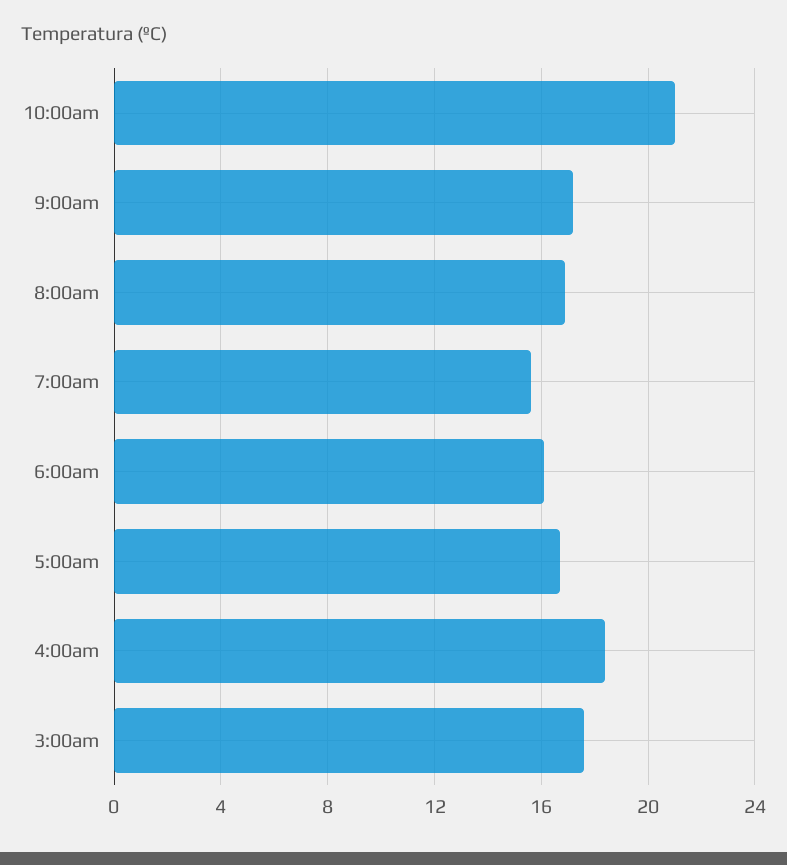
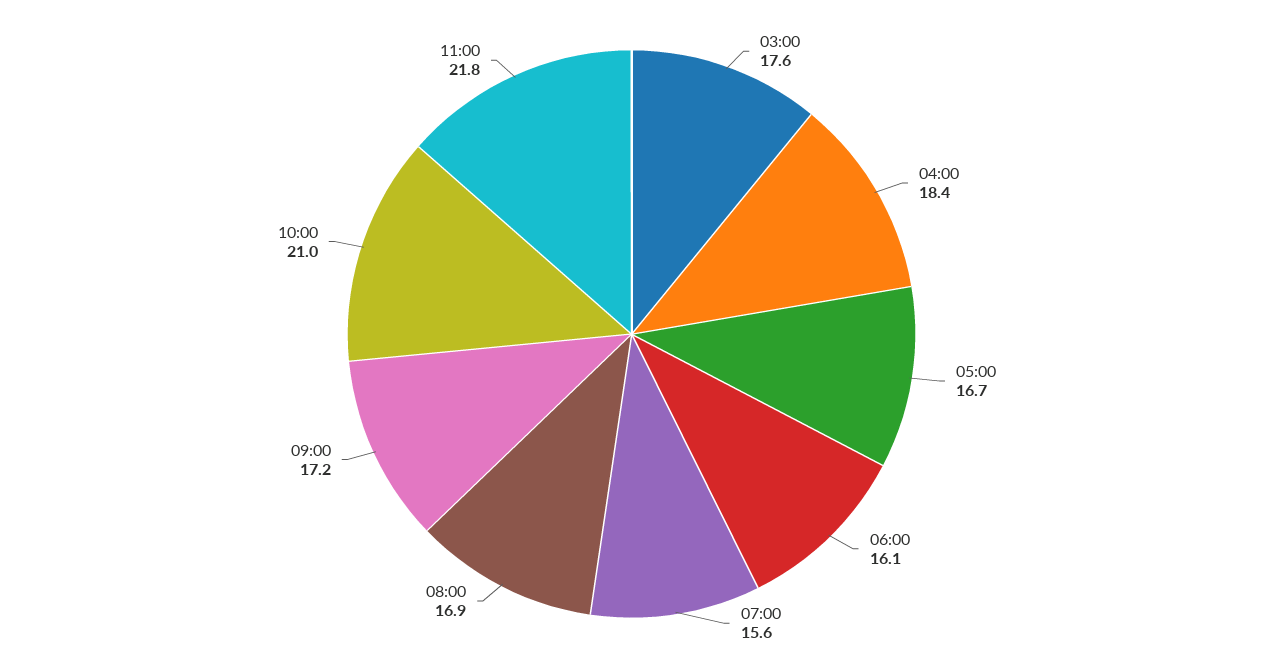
11:00: none -> 21.8

